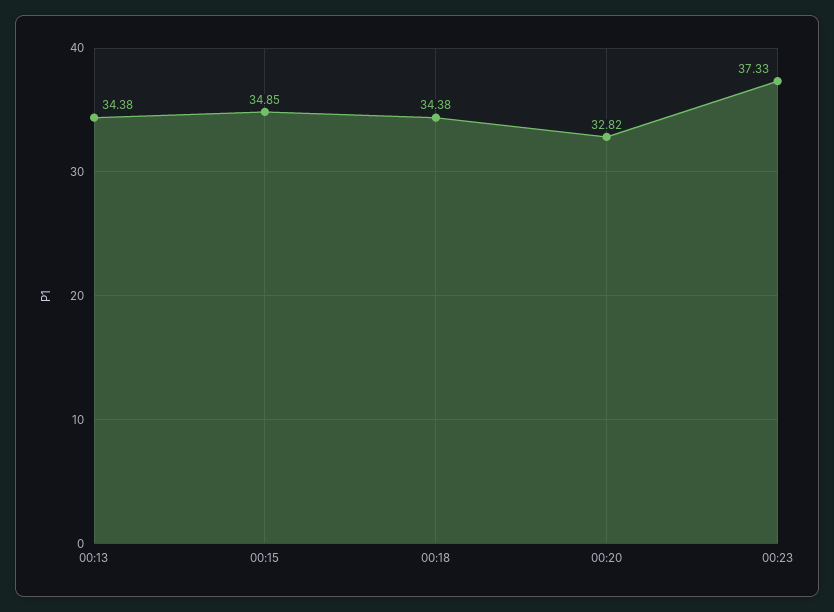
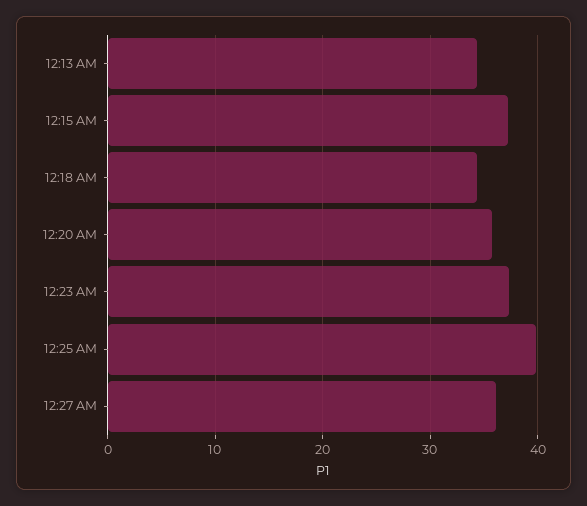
00:15: 34.85 -> 37
00:20: 32.82 -> 36
12:25 AM: none -> 40
12:27 AM: none -> 36

